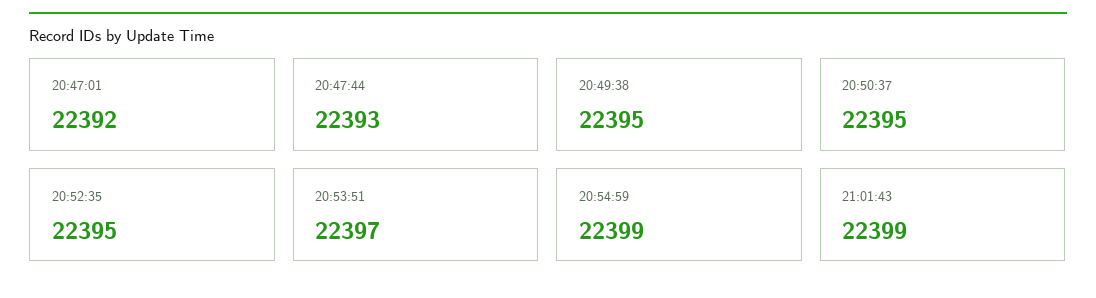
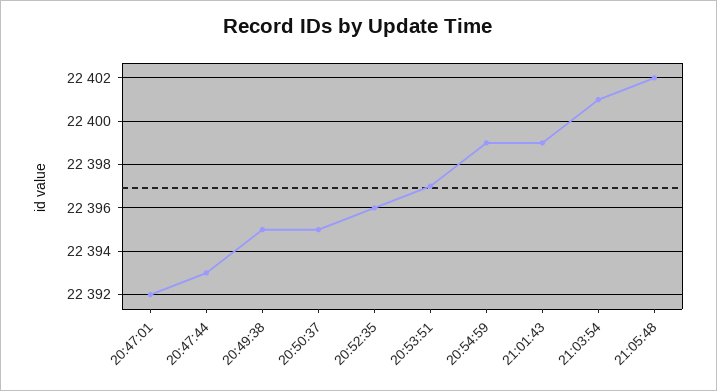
20:52:35: 22395 -> 22396
21:03:54: none -> 22401
21:05:48: none -> 22402

